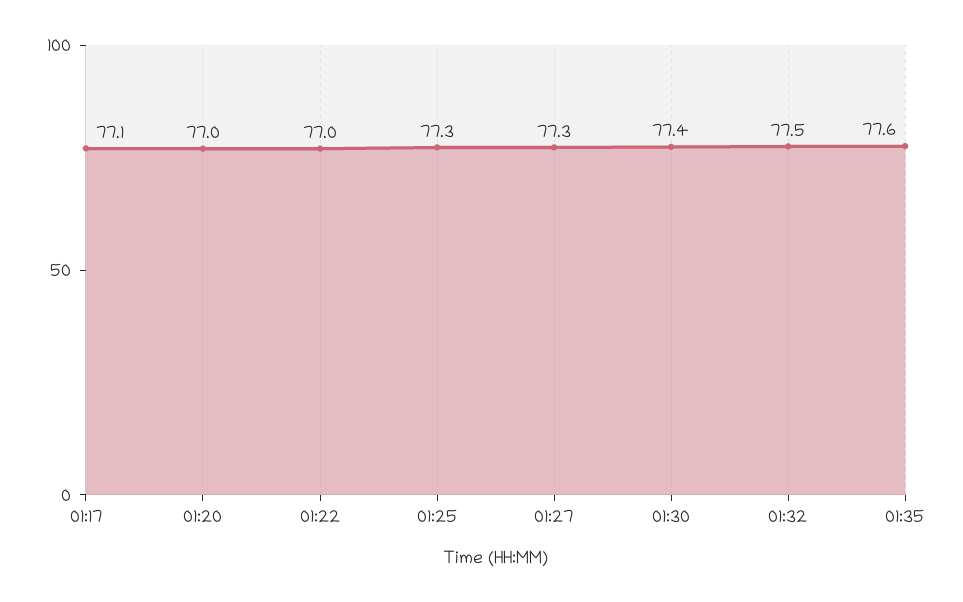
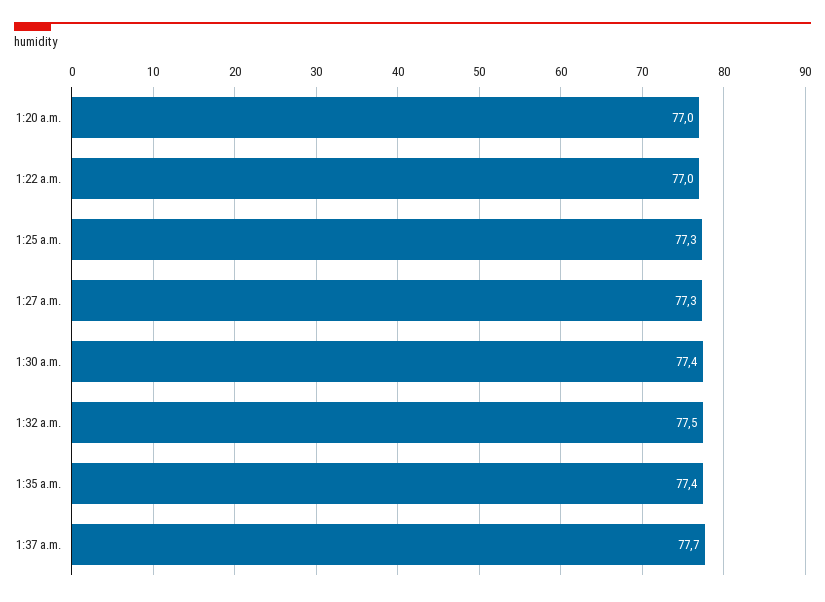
01:17: 77.1 -> none
01:35: 77.6 -> 77.4
1:37 a.m.: none -> 77.7

